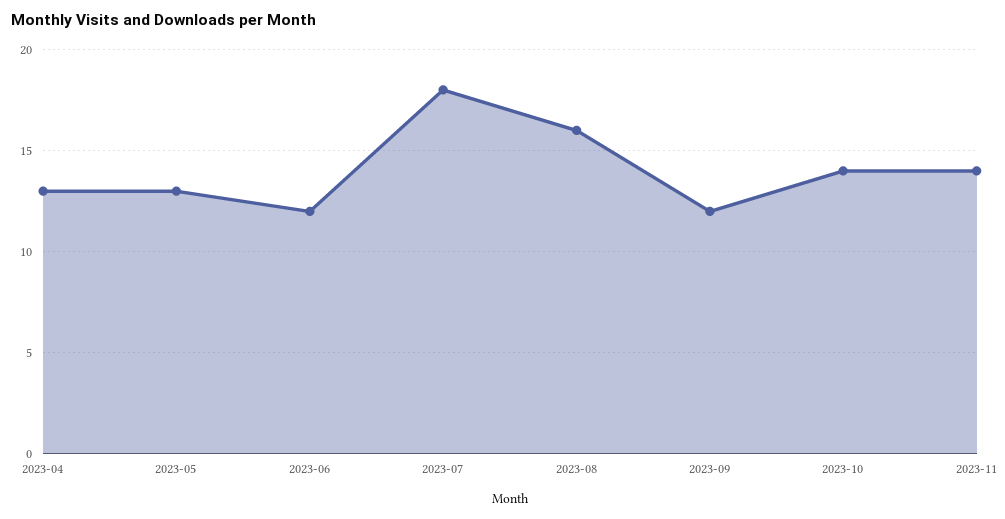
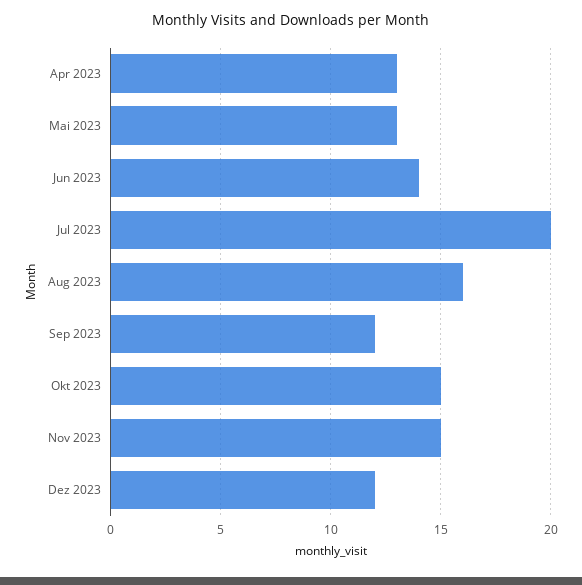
2023-06: 12 -> 14
2023-07: 18 -> 20
2023-10: 14 -> 15
2023-11: 14 -> 15
Dez 2023: none -> 12

